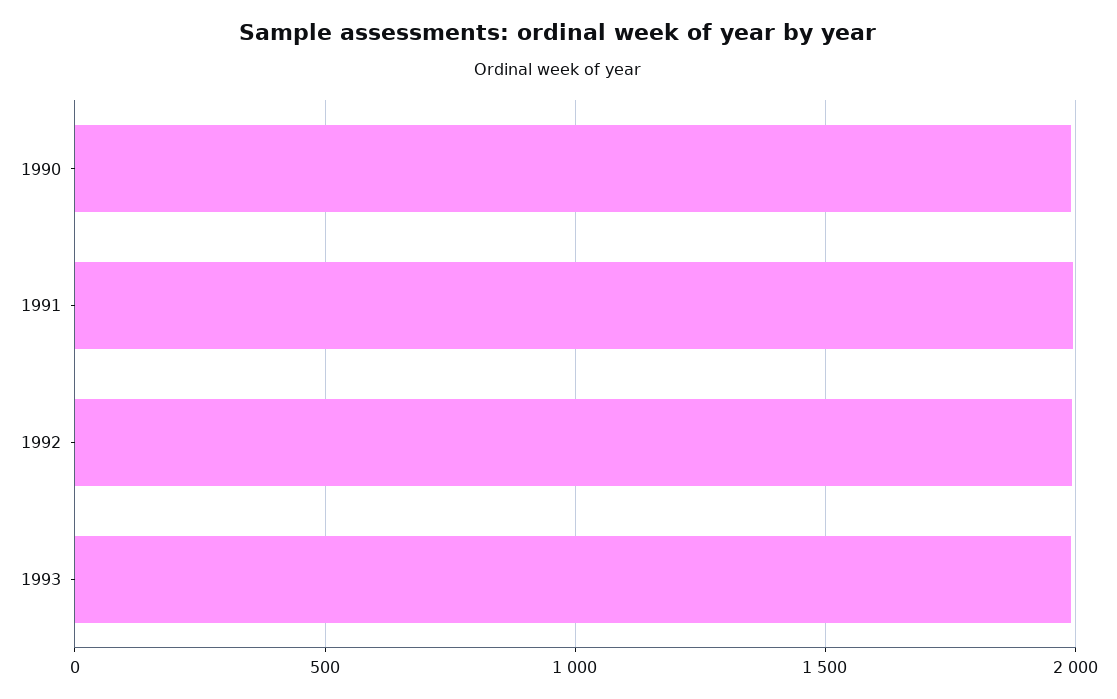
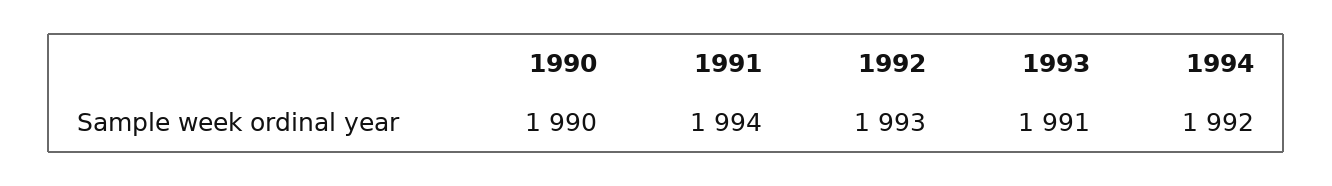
1994: none -> 1992

